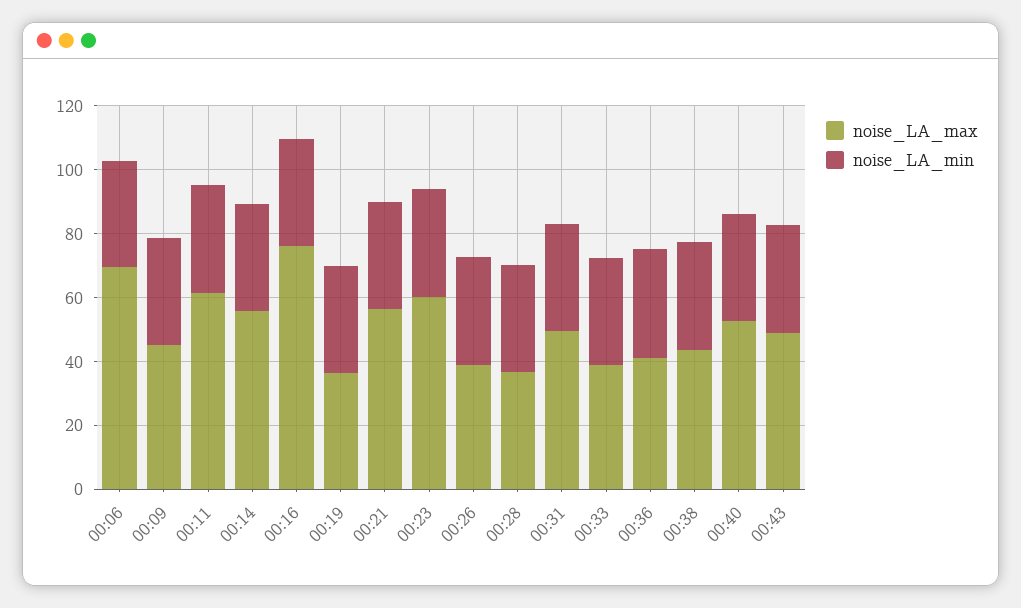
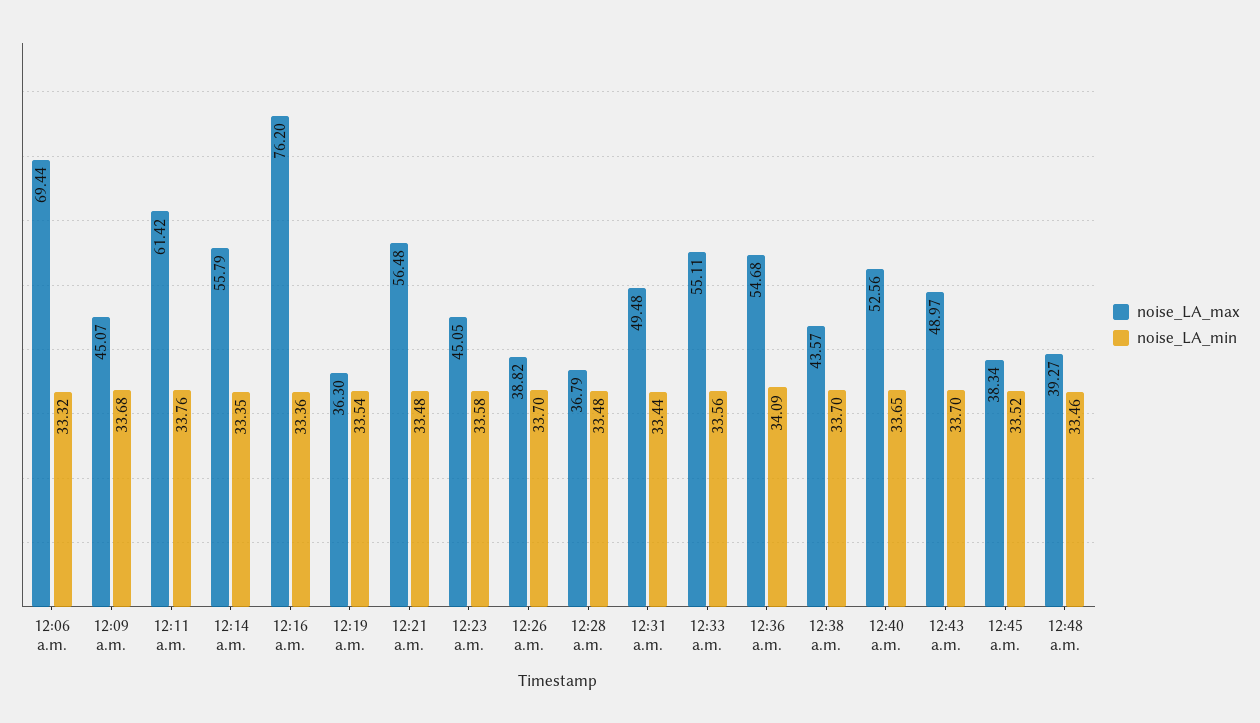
noise_LA_max, 00:23: 60 -> 45.05
noise_LA_max, 00:33: 40 -> 55.11
noise_LA_max, 00:36: 40 -> 54.68
noise_LA_max, 12:45 a.m.: none -> 38.34
noise_LA_min, 12:45 a.m.: none -> 33.52
noise_LA_max, 12:48 a.m.: none -> 39.27
noise_LA_min, 12:48 a.m.: none -> 33.46

